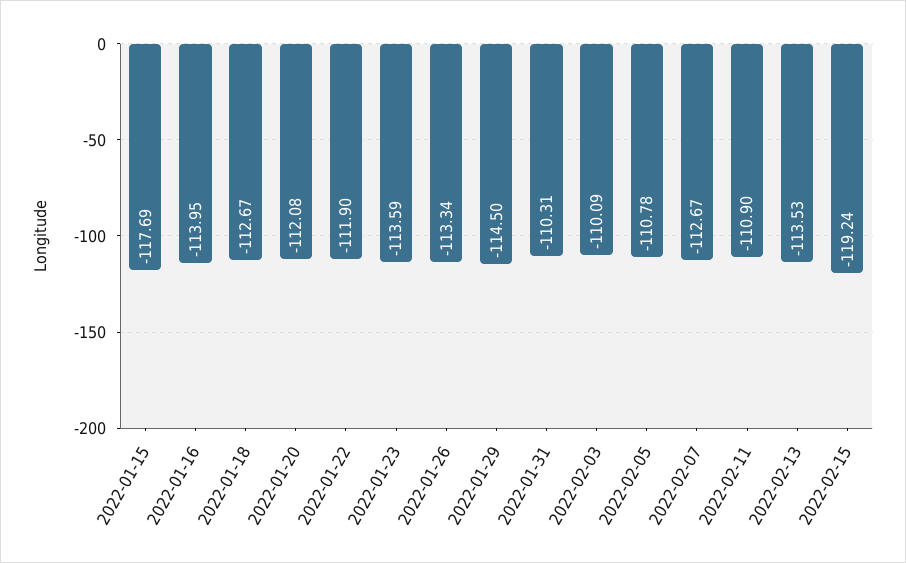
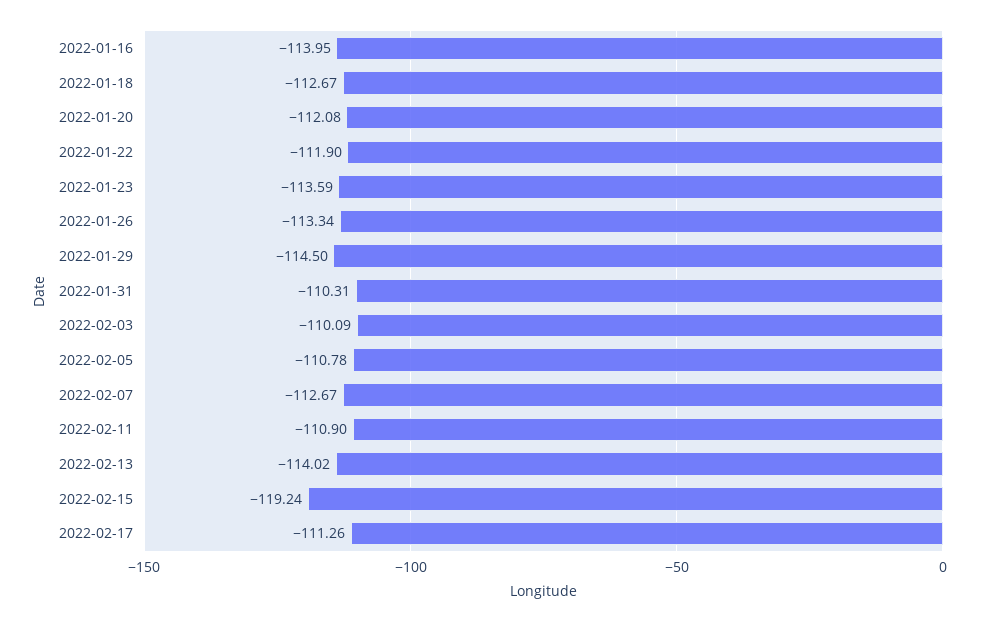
2022-01-15: -117.69 -> none
2022-02-13: -113.53 -> -114.02
2022-02-17: none -> -111.26

